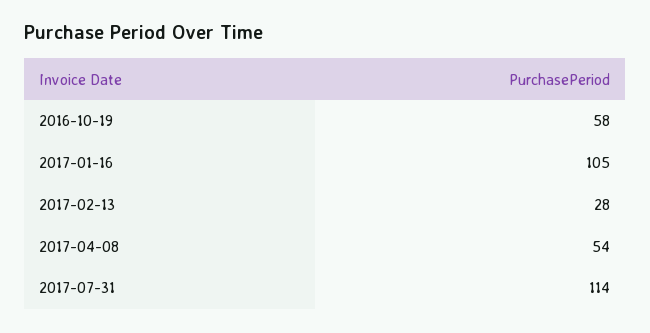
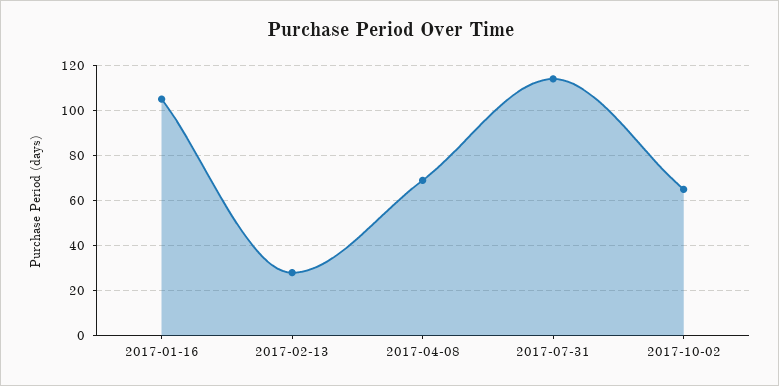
2016-10-19: 58 -> none
2017-04-08: 54 -> 70
2017-10-02: none -> 65

